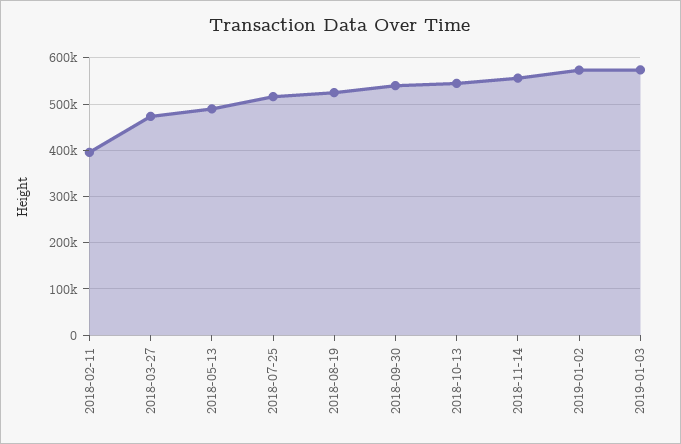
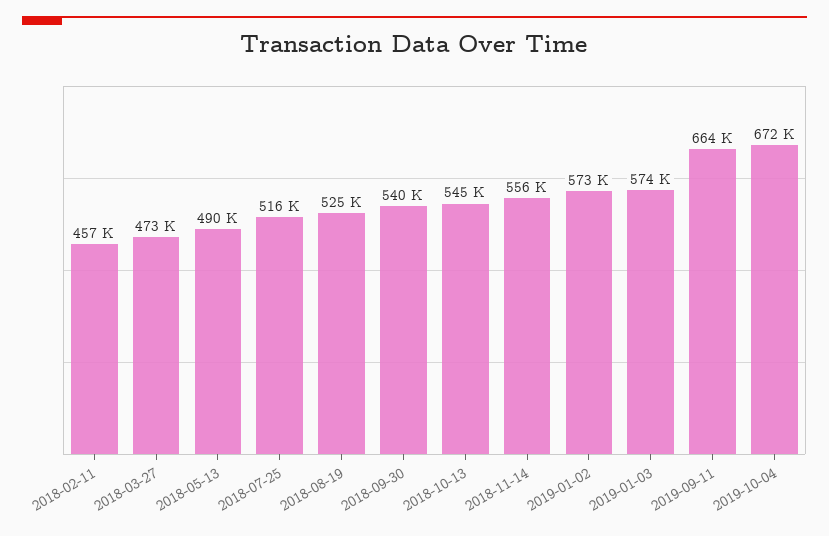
2018-02-11: 400000 -> 457000
2019-09-11: none -> 664000
2019-10-04: none -> 672000

